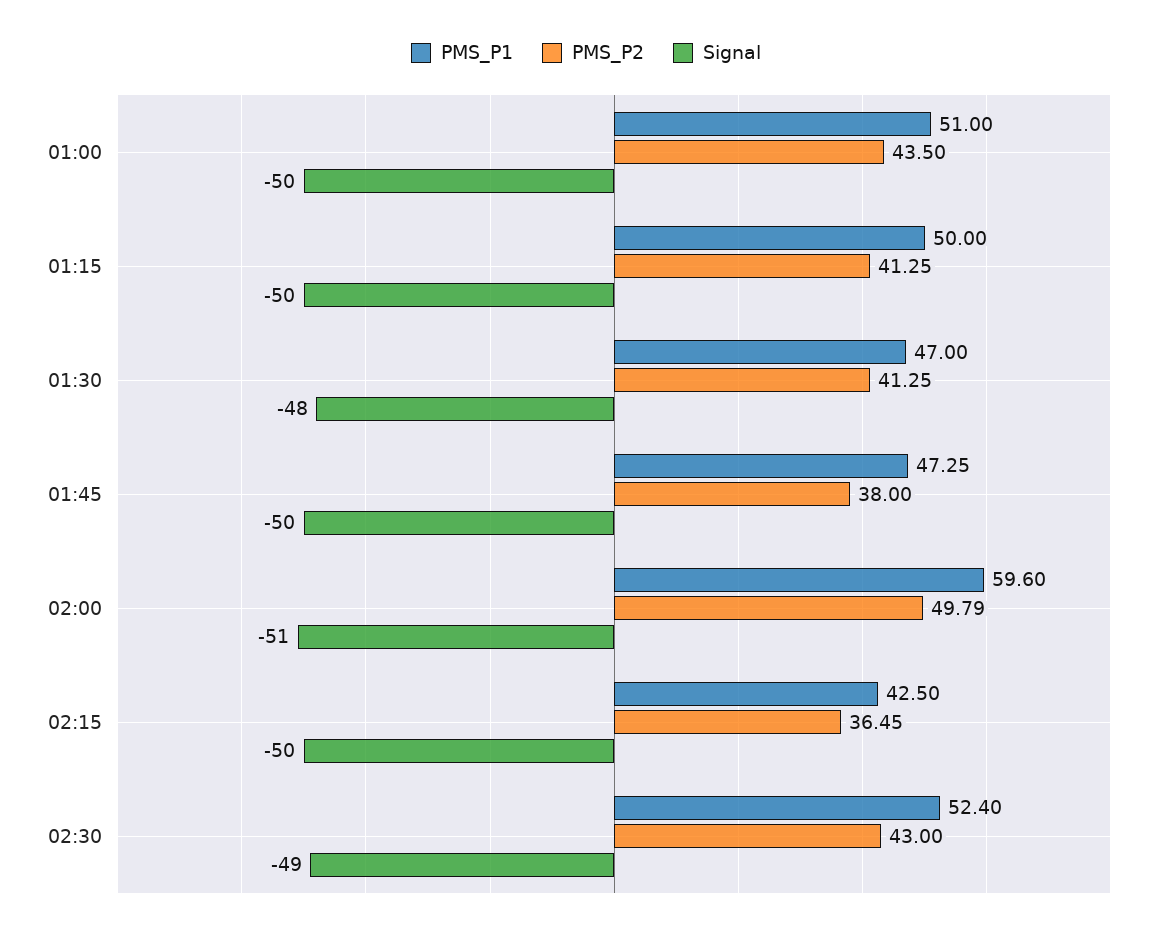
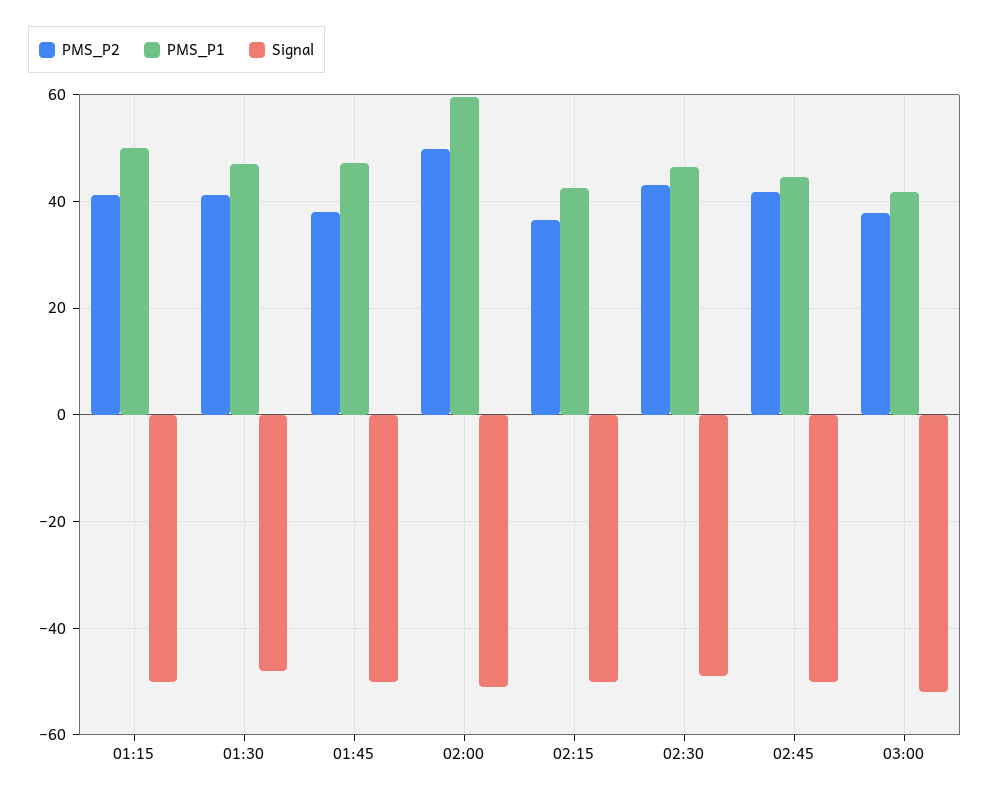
PMS_P1, 01:00: 51 -> none
PMS_P2, 01:00: 43.5 -> none
Signal, 01:00: -50 -> none
PMS_P1, 02:30: 52.4 -> 46
PMS_P2, 02:45: none -> 42
PMS_P1, 02:45: none -> 44
Signal, 02:45: none -> -50
PMS_P2, 03:00: none -> 38
PMS_P1, 03:00: none -> 42
Signal, 03:00: none -> -52

